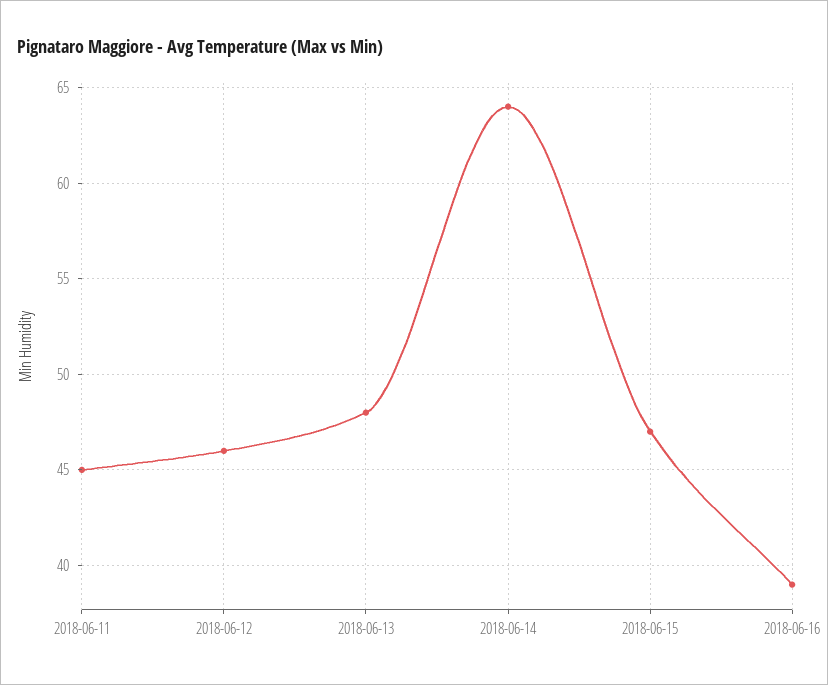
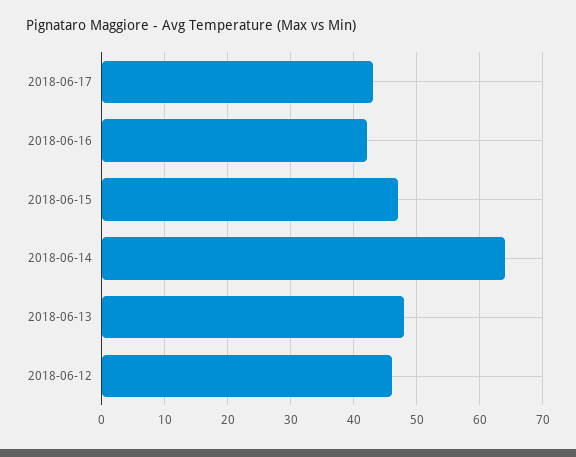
2018-06-11: 45 -> none
2018-06-16: 39 -> 42
2018-06-17: none -> 43

